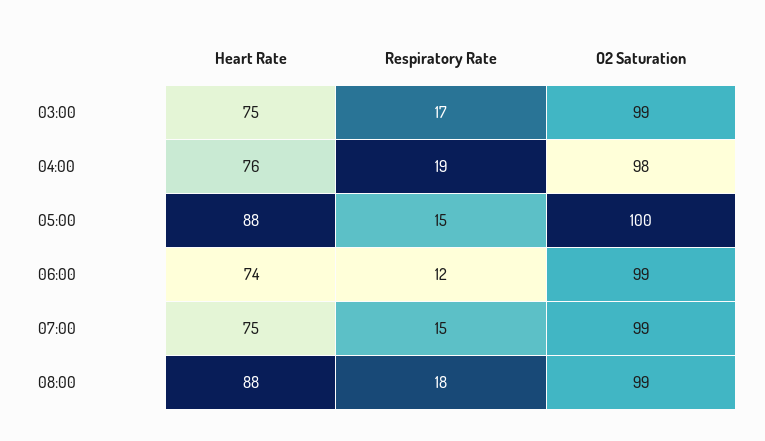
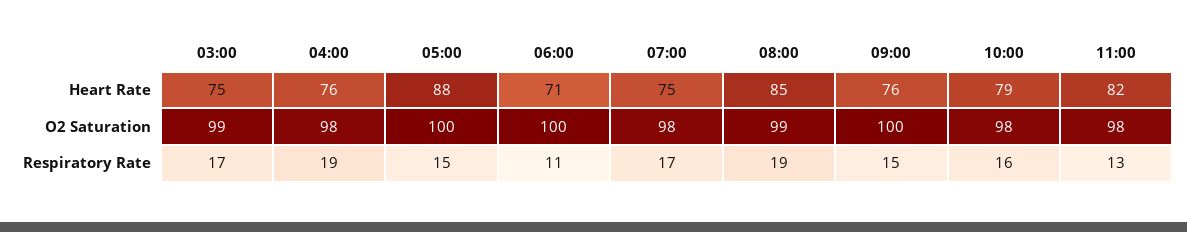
Heart Rate, 06:00: 74 -> 71
Respiratory Rate, 06:00: 12 -> 11
O2 Saturation, 06:00: 99 -> 100
Respiratory Rate, 07:00: 15 -> 17
O2 Saturation, 07:00: 99 -> 98
Heart Rate, 08:00: 88 -> 85
Respiratory Rate, 08:00: 18 -> 19
Heart Rate, 09:00: none -> 76
Heart Rate, 10:00: none -> 79
Heart Rate, 11:00: none -> 82
O2 Saturation, 09:00: none -> 100
O2 Saturation, 10:00: none -> 98
O2 Saturation, 11:00: none -> 98
Respiratory Rate, 09:00: none -> 15
Respiratory Rate, 10:00: none -> 16
Respiratory Rate, 11:00: none -> 13

